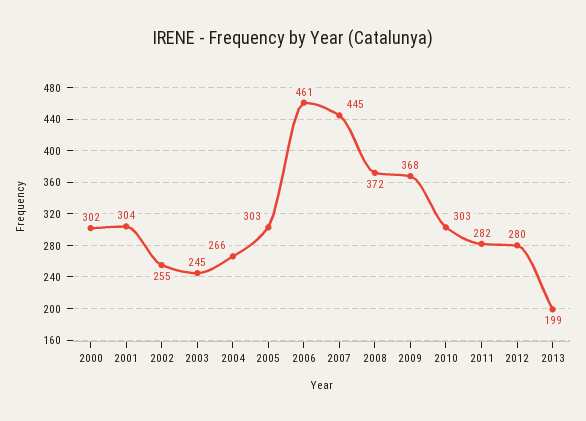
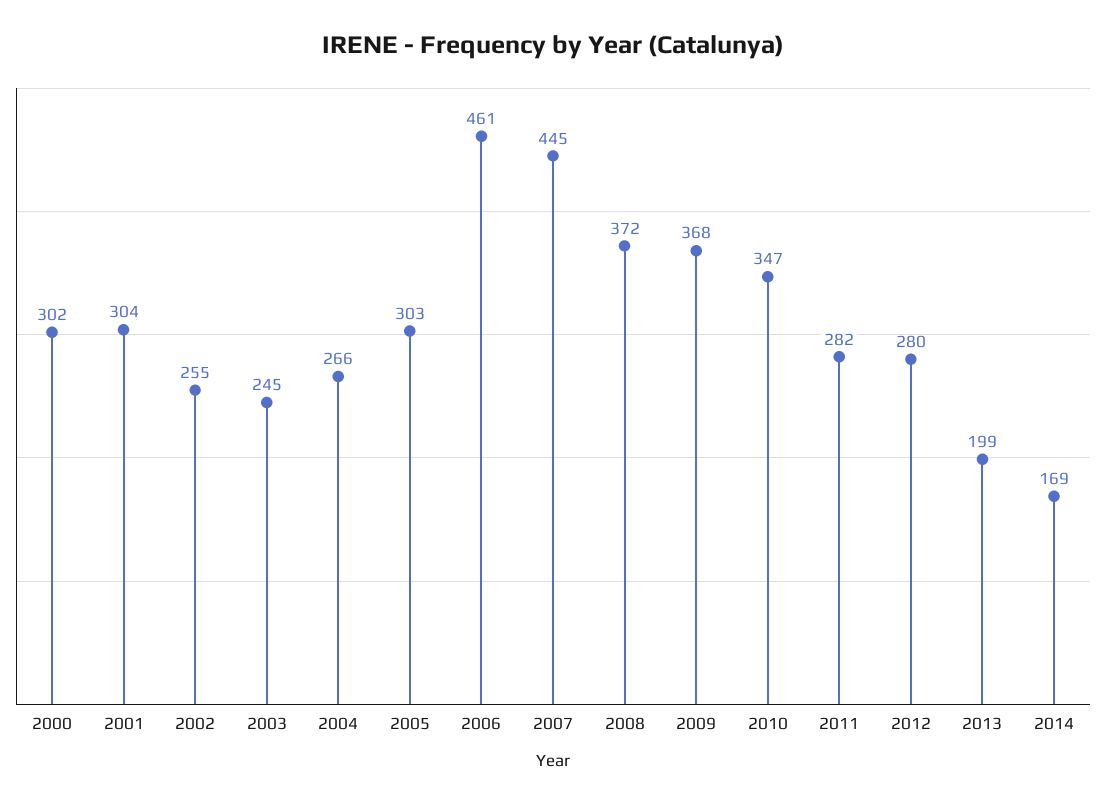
2010: 303 -> 347
2014: none -> 169

